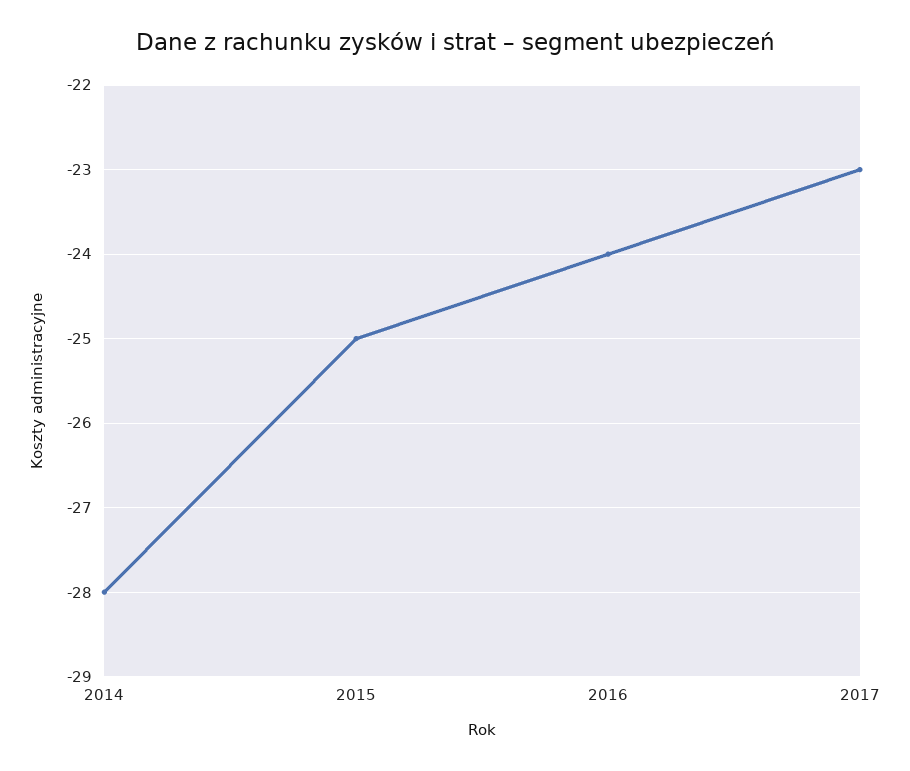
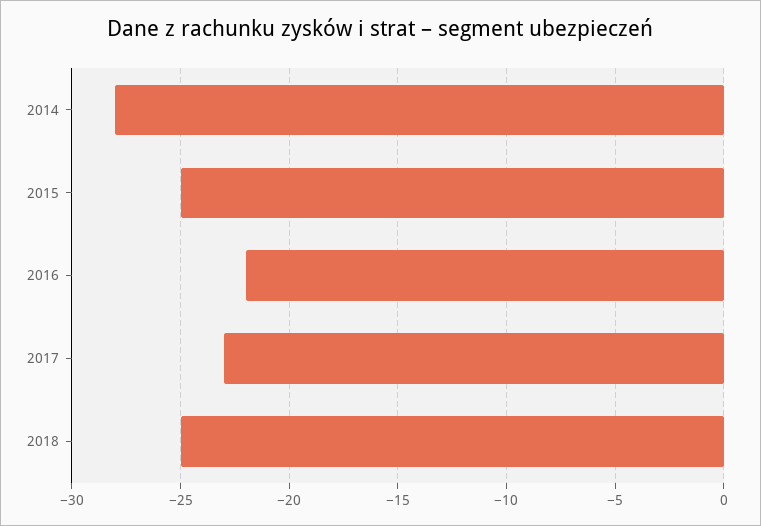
2016: -24 -> -22
2018: none -> -25

